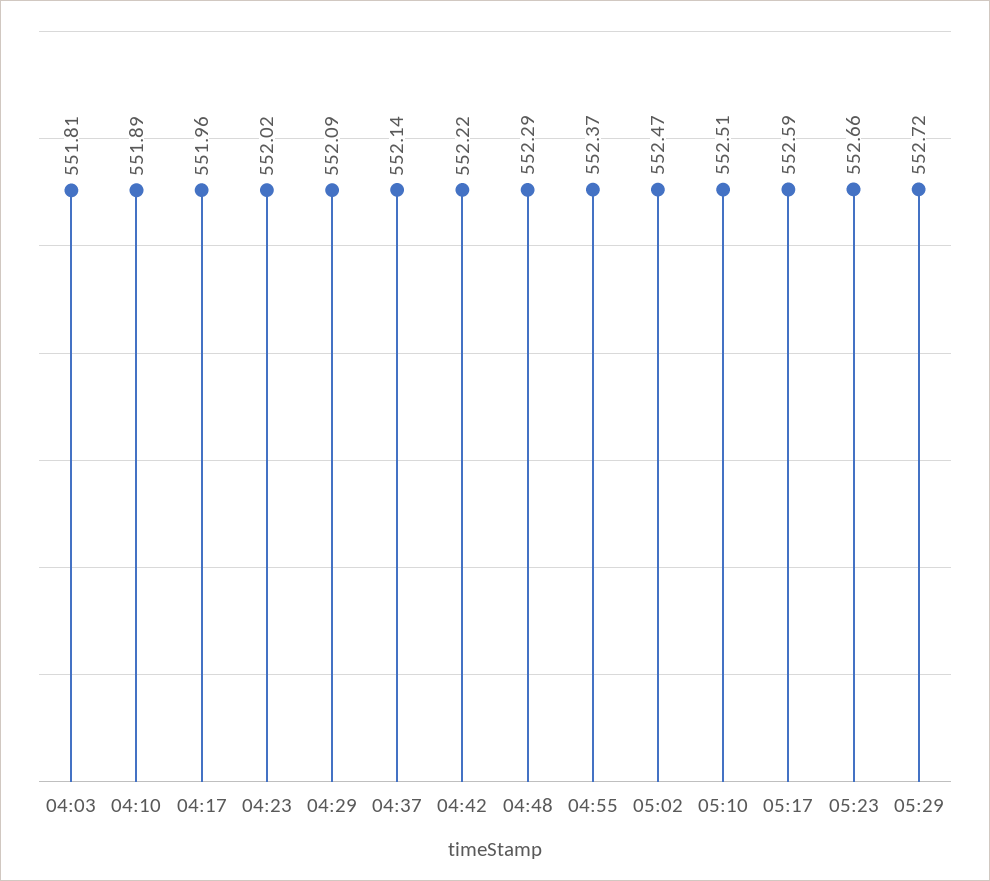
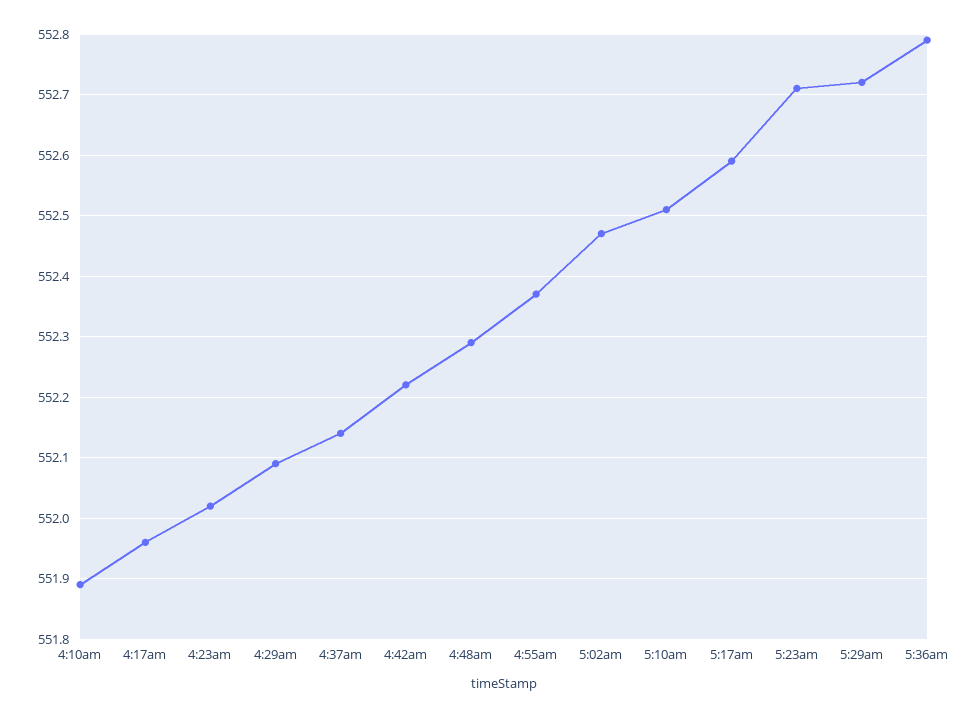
04:03: 551.81 -> none
05:23: 552.66 -> 552.71
5:36am: none -> 552.79

